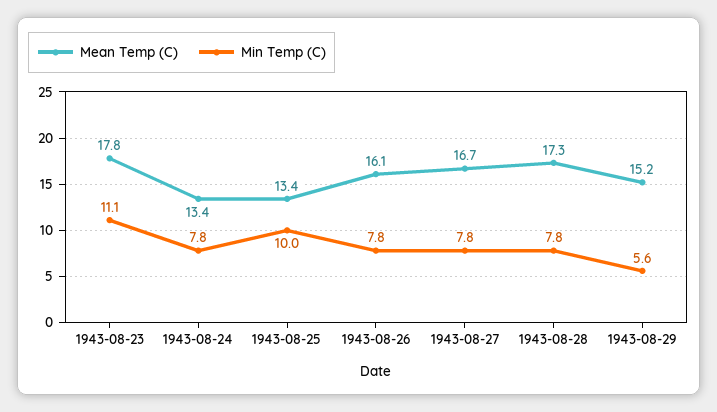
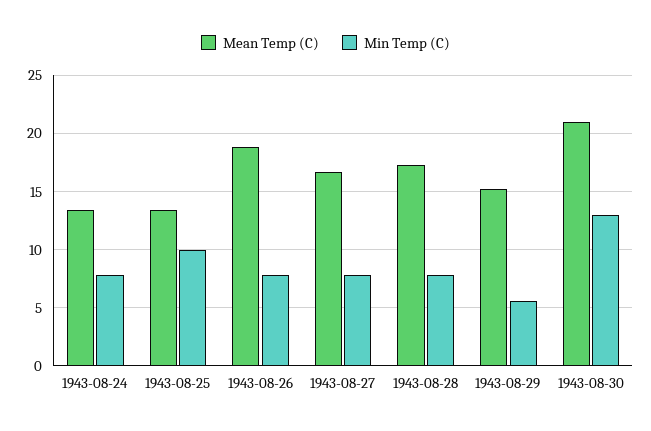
Mean Temp (C), 1943-08-23: 17.8 -> none
Min Temp (C), 1943-08-23: 11.1 -> none
Mean Temp (C), 1943-08-26: 16.1 -> 19
Mean Temp (C), 1943-08-30: none -> 21
Min Temp (C), 1943-08-30: none -> 13

